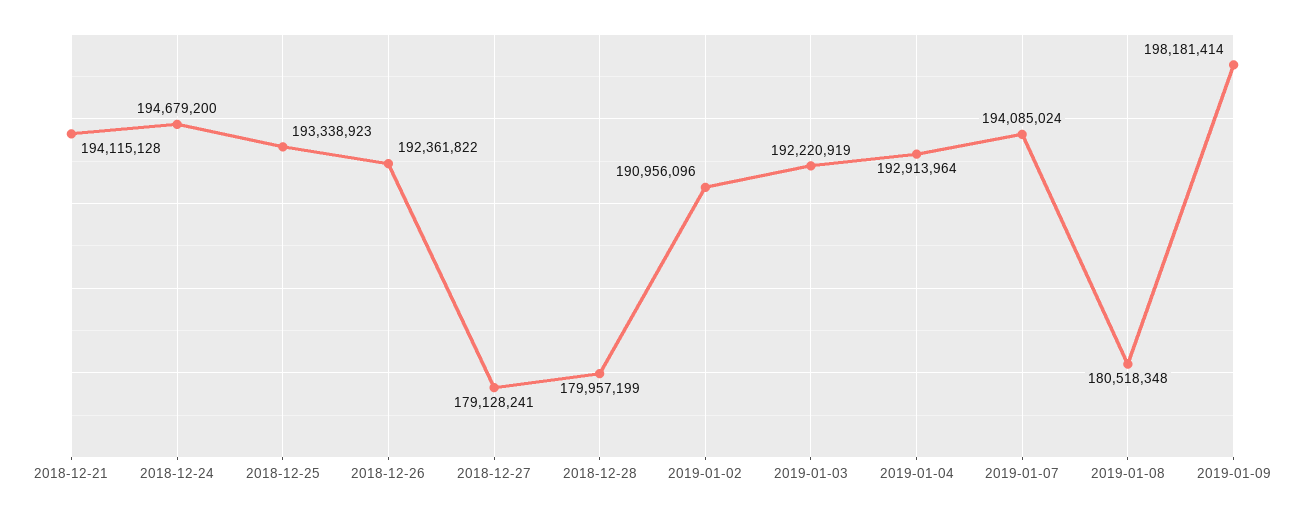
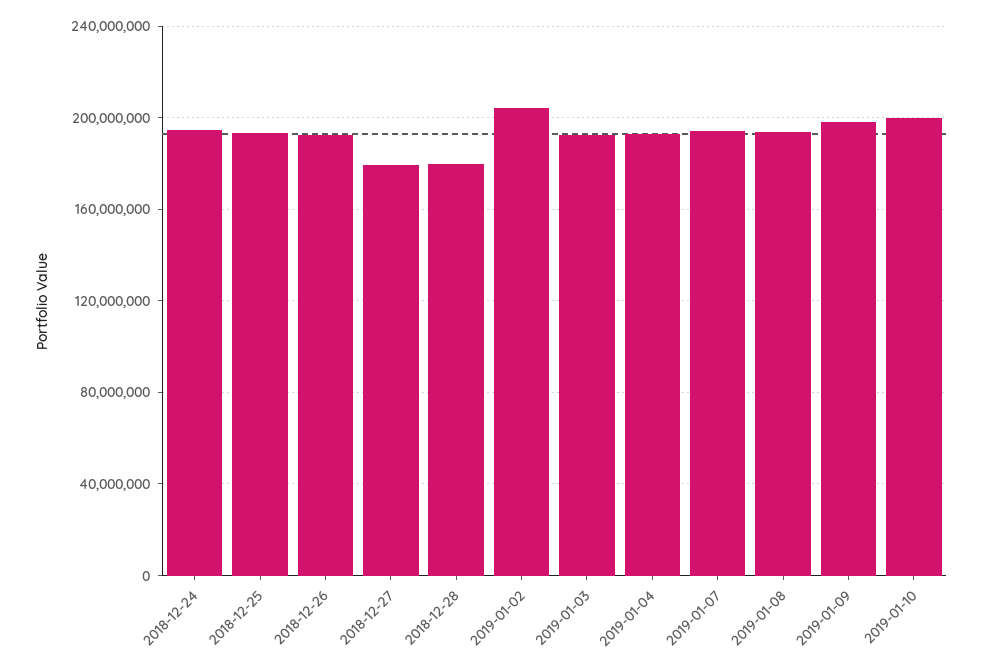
2018-12-21: 194115128 -> none
2019-01-02: 190956096 -> 205000000
2019-01-08: 180518348 -> 195000000
2019-01-10: none -> 200000000

